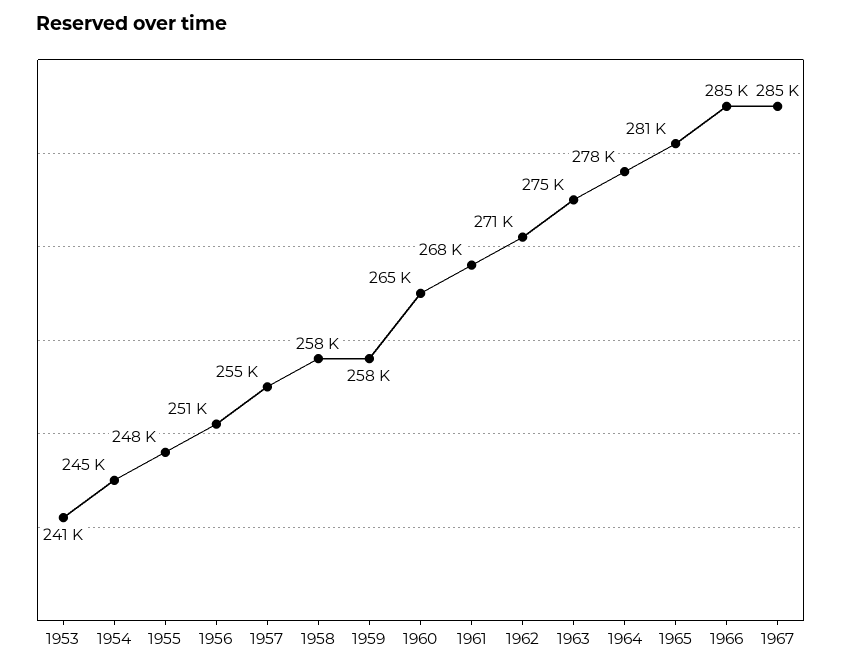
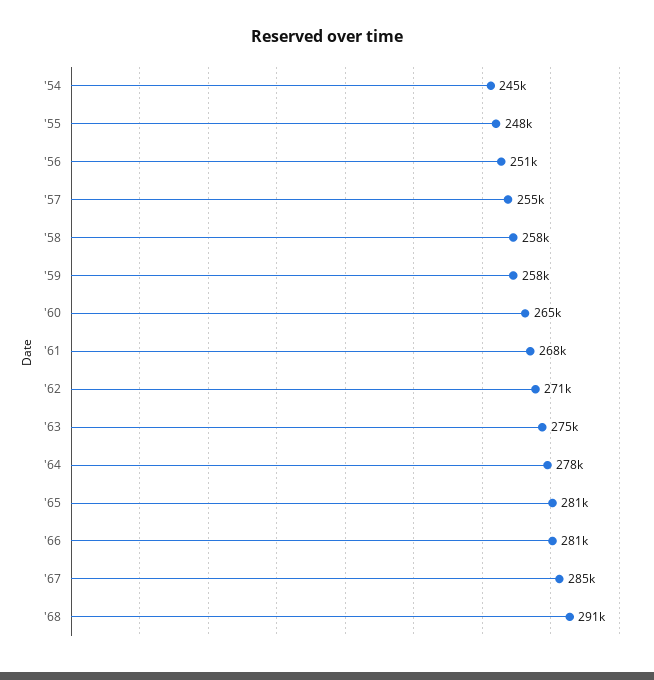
1953: 241000 -> none
1966: 285000 -> 281000
'68: none -> 291000

